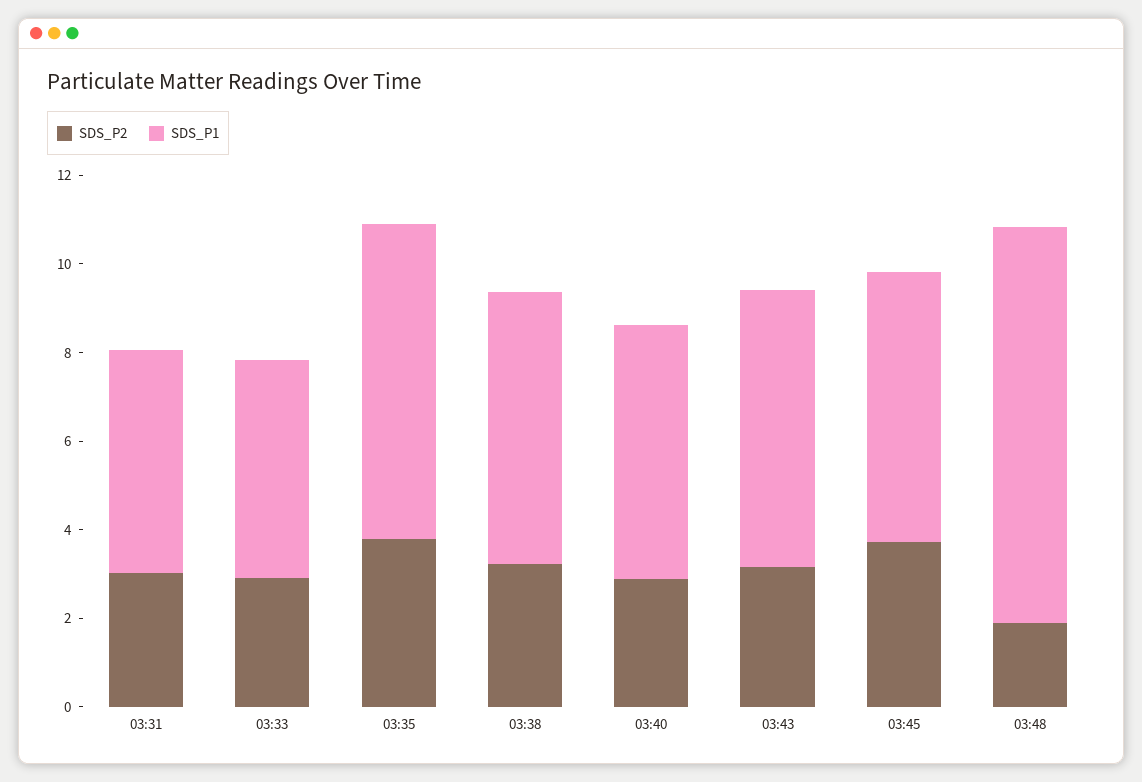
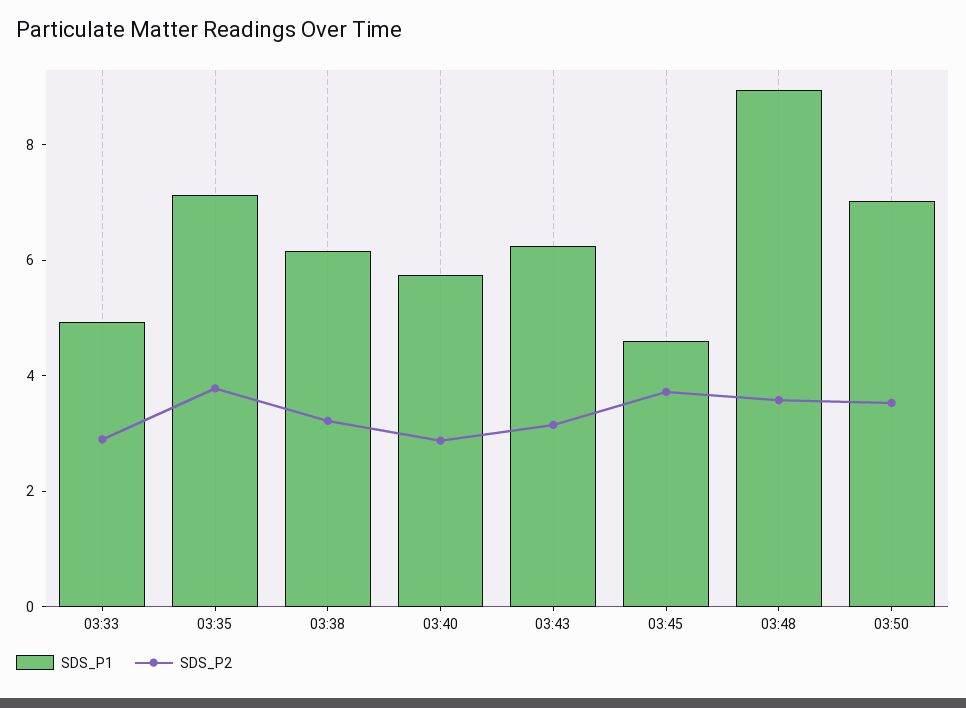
SDS_P2, 03:31: 3 -> none
SDS_P1, 03:31: 5 -> none
SDS_P1, 03:45: 6 -> 4.5
SDS_P2, 03:48: 2 -> 3.5
SDS_P1, 03:50: none -> 7
SDS_P2, 03:50: none -> 3.5

